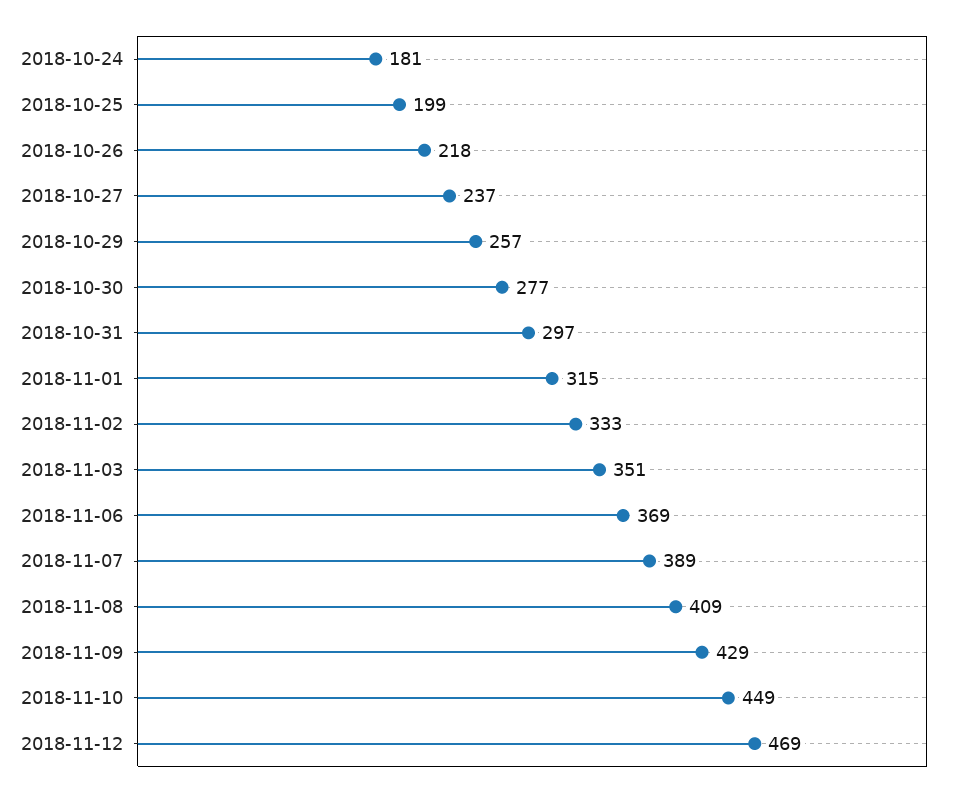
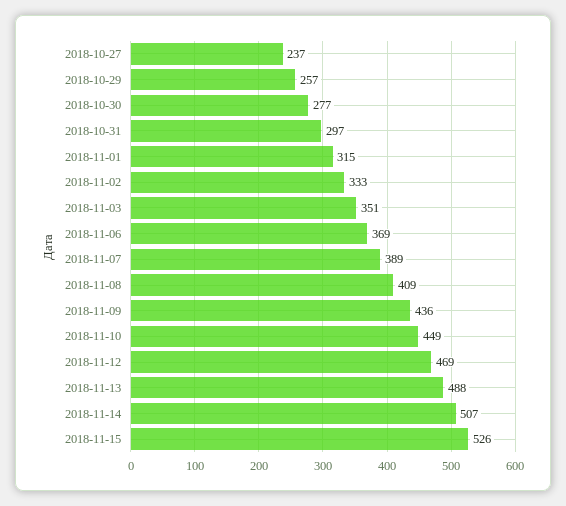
2018-10-24: 181 -> none
2018-10-25: 199 -> none
2018-10-26: 218 -> none
2018-11-09: 429 -> 436
2018-11-13: none -> 488
2018-11-14: none -> 507
2018-11-15: none -> 526

